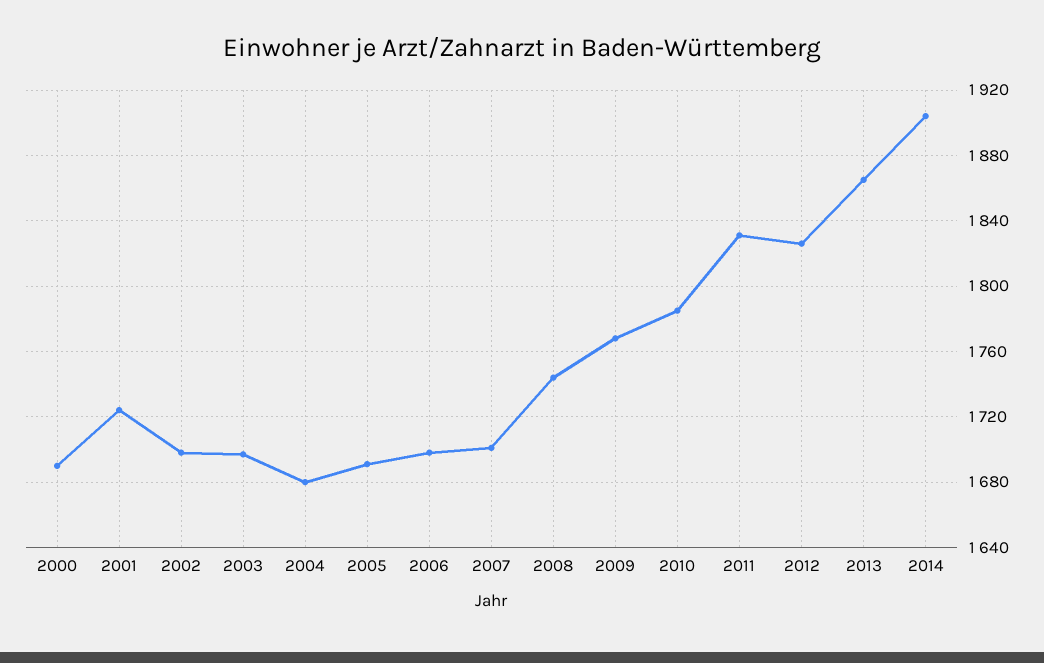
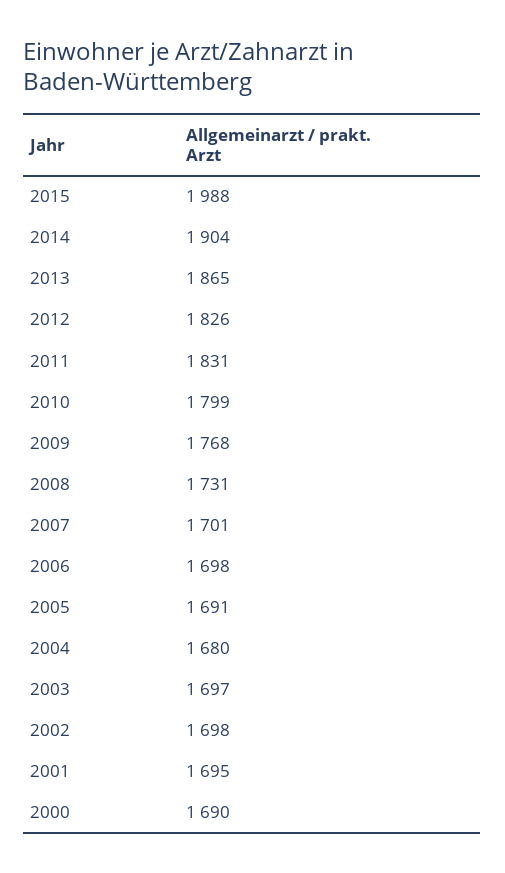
2001: 1725 -> 1695
2008: 1745 -> 1731
2010: 1785 -> 1799
2015: none -> 1988

